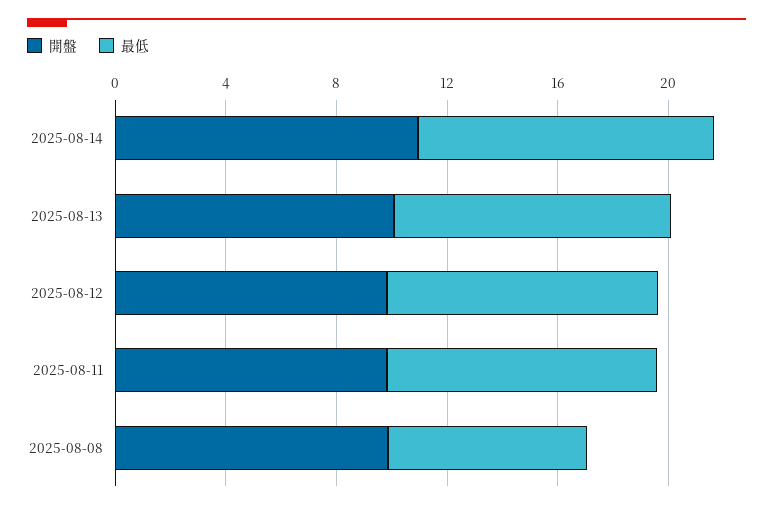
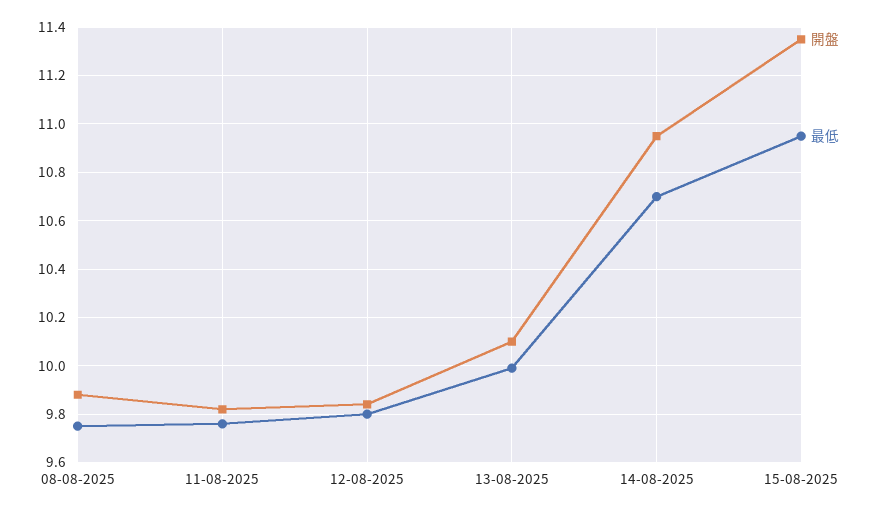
最低, 2025-08-08: 7 -> 9.75
開盤, 15-08-2025: none -> 11.35
最低, 15-08-2025: none -> 10.95

